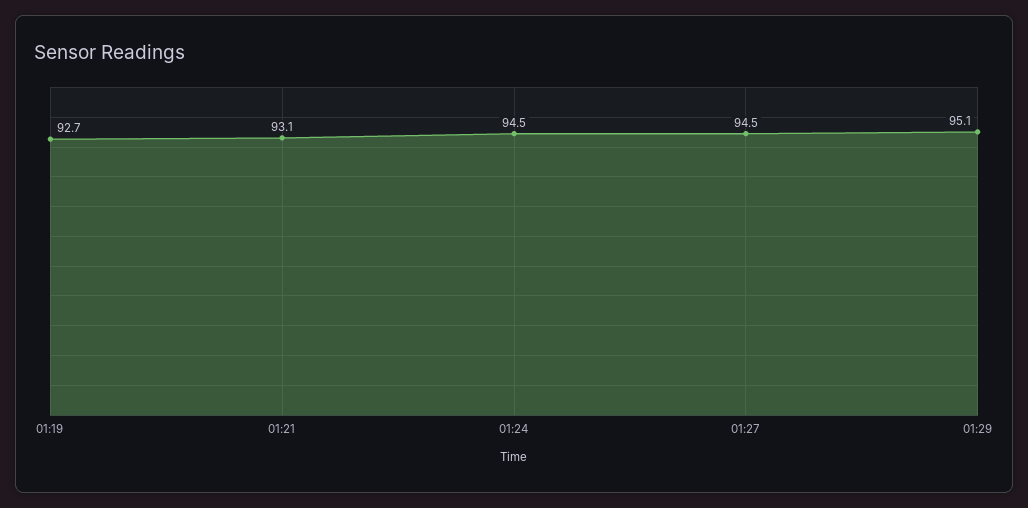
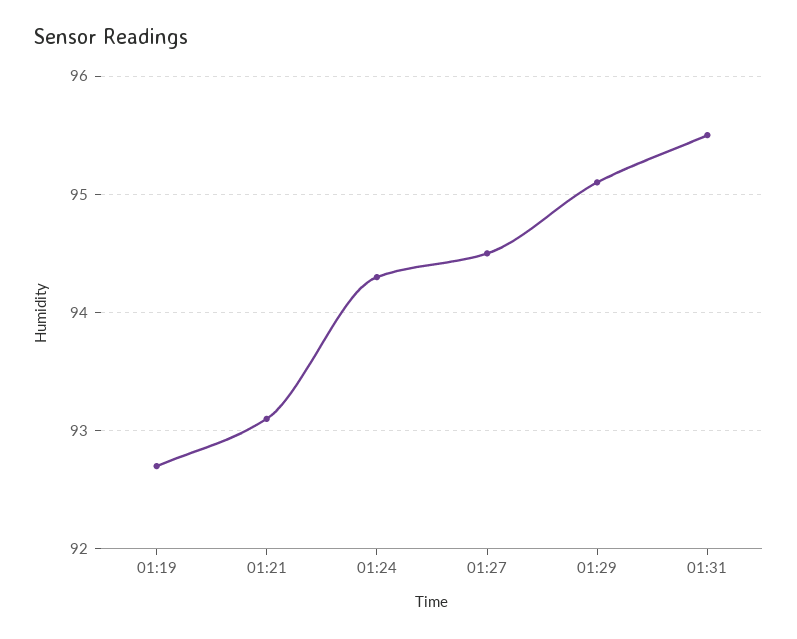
01:24: 94.5 -> 94.3
01:31: none -> 95.5

